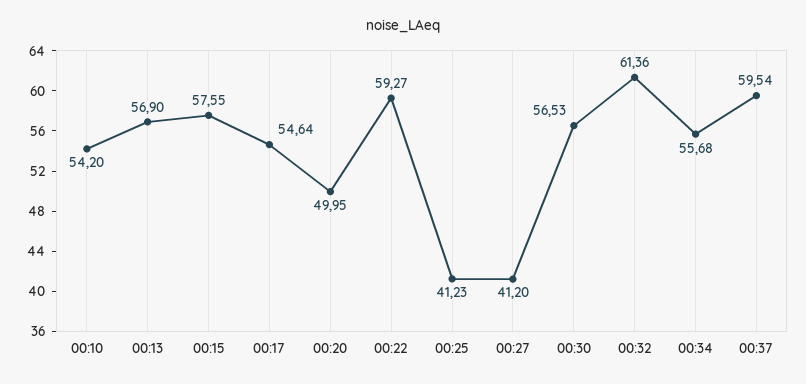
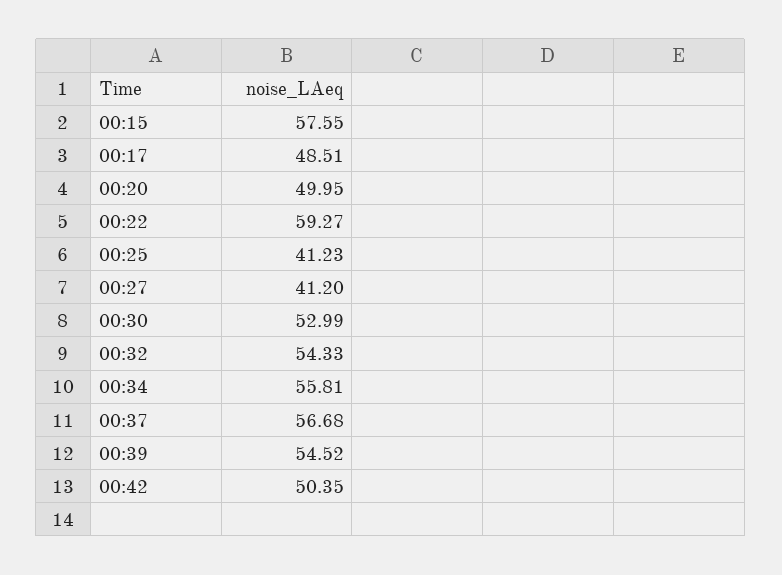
00:10: 54.2 -> none
00:13: 56.9 -> none
00:17: 54.64 -> 48.51
00:30: 56.53 -> 52.99
00:32: 61.36 -> 54.33
00:34: 55.68 -> 55.81
00:37: 59.54 -> 56.68
00:39: none -> 54.52
00:42: none -> 50.35

